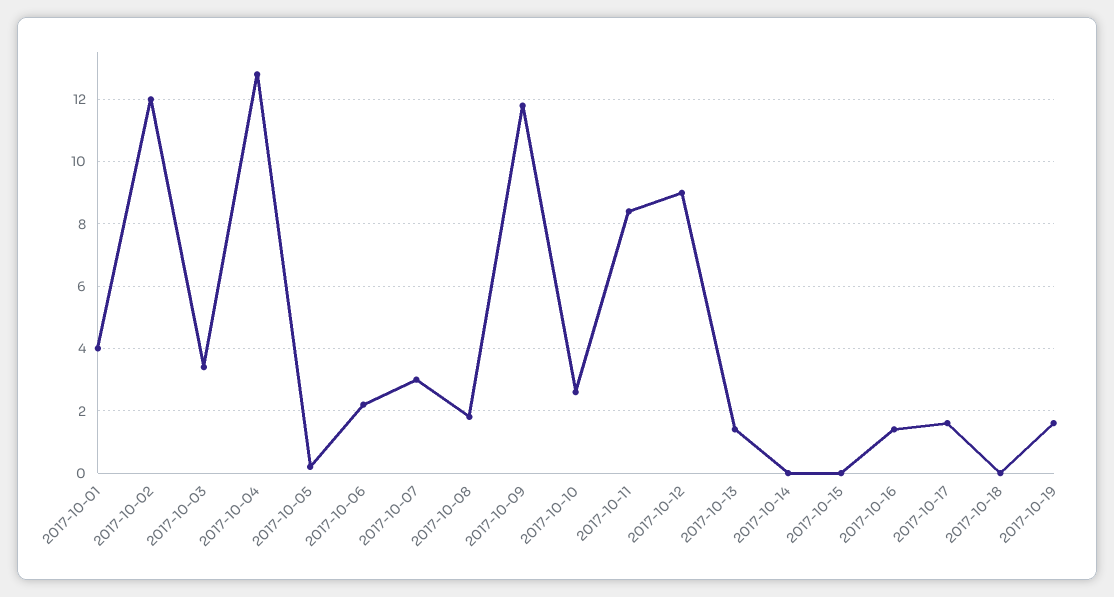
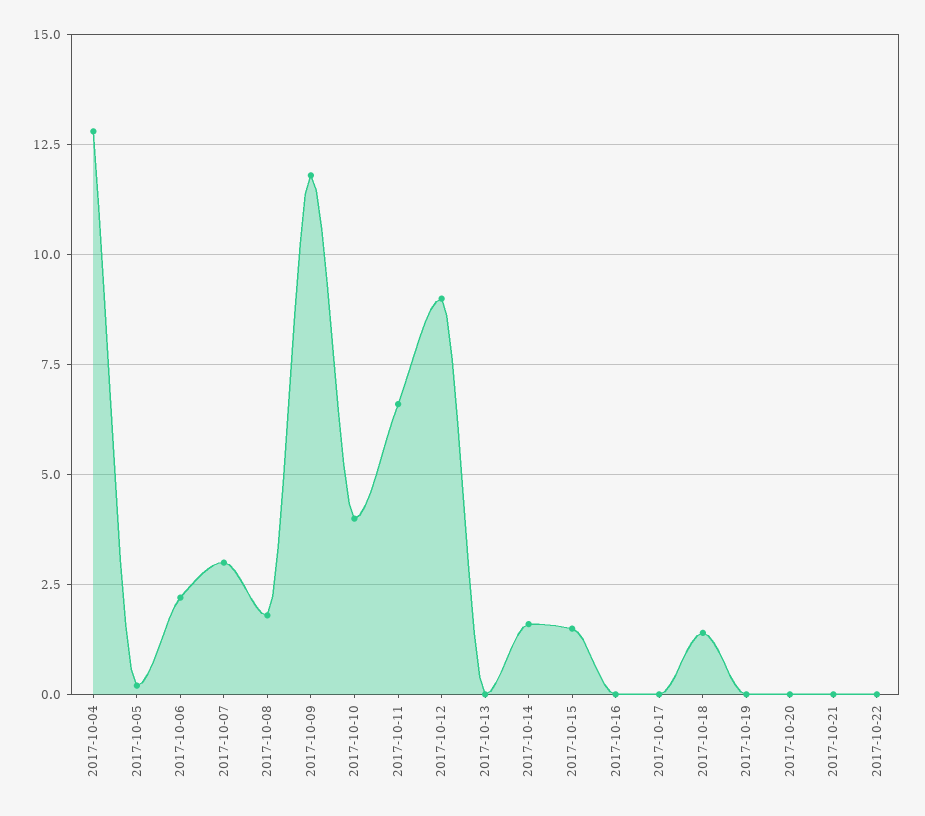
2017-10-01: 4 -> none
2017-10-02: 12 -> none
2017-10-03: 3.5 -> none
2017-10-10: 2.5 -> 4
2017-10-11: 8.5 -> 6.5
2017-10-13: 1.5 -> 0
2017-10-14: 0 -> 1.5
2017-10-15: 0 -> 1.5
2017-10-16: 1.5 -> 0
2017-10-17: 1.5 -> 0
2017-10-18: 0 -> 1.5
2017-10-19: 1.5 -> 0
2017-10-20: none -> 0
2017-10-21: none -> 0
2017-10-22: none -> 0

